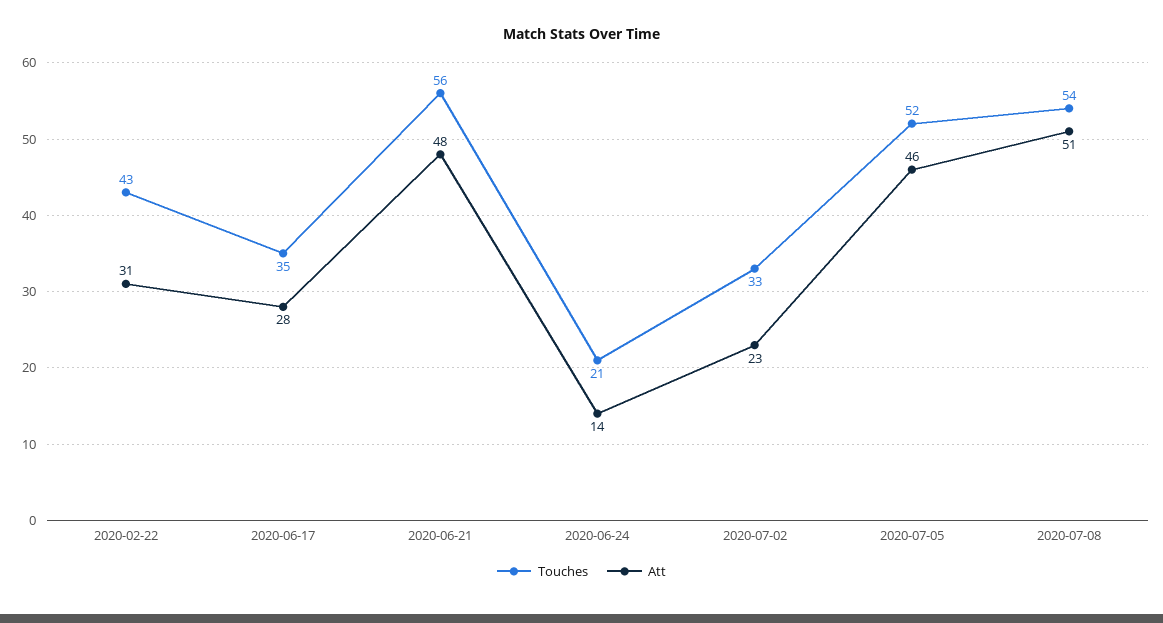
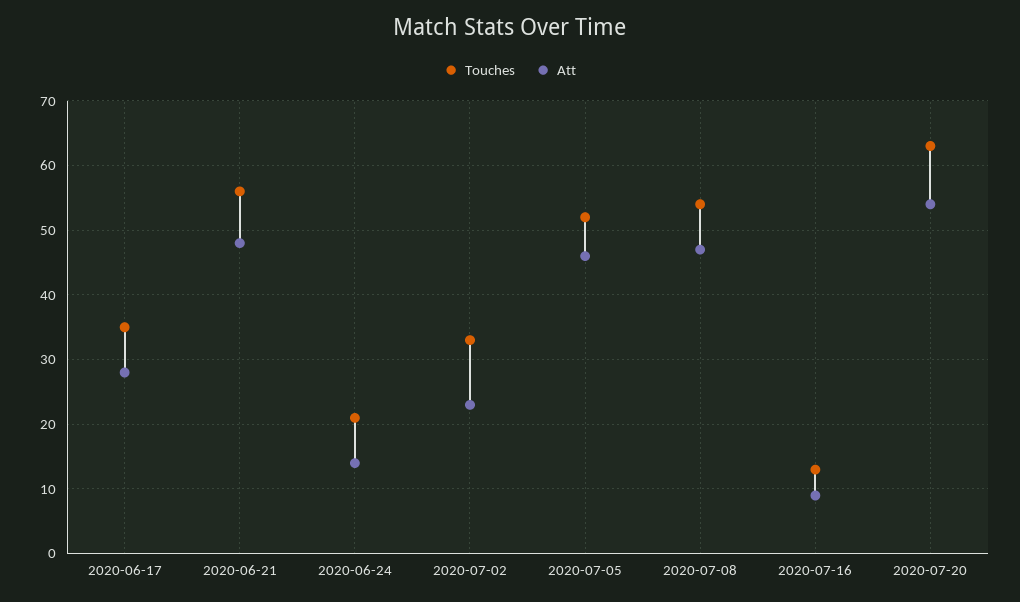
Touches, 2020-02-22: 43 -> none
Att, 2020-02-22: 31 -> none
Att, 2020-07-08: 51 -> 47
Touches, 2020-07-16: none -> 13
Att, 2020-07-16: none -> 9
Touches, 2020-07-20: none -> 63
Att, 2020-07-20: none -> 54

